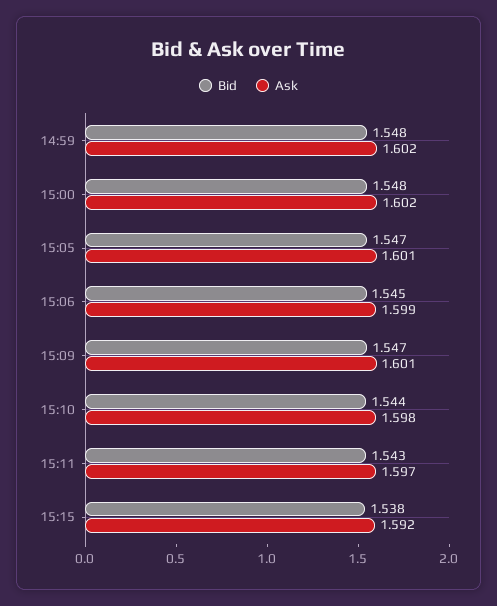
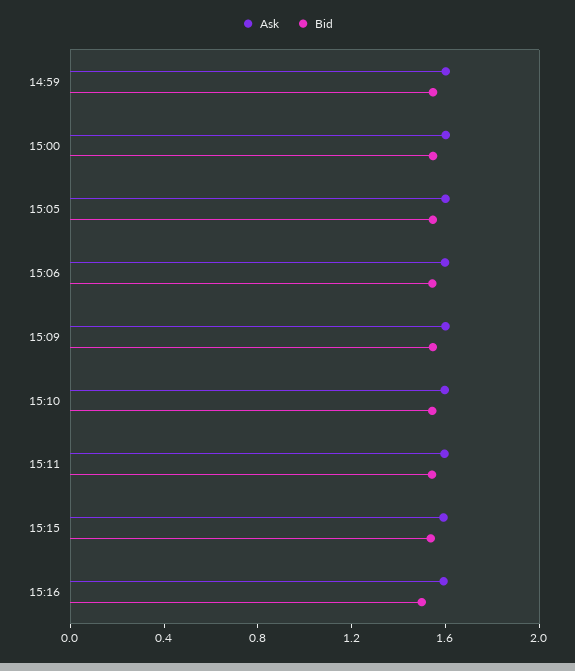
Ask, 15:16: none -> 1.6
Bid, 15:16: none -> 1.5

